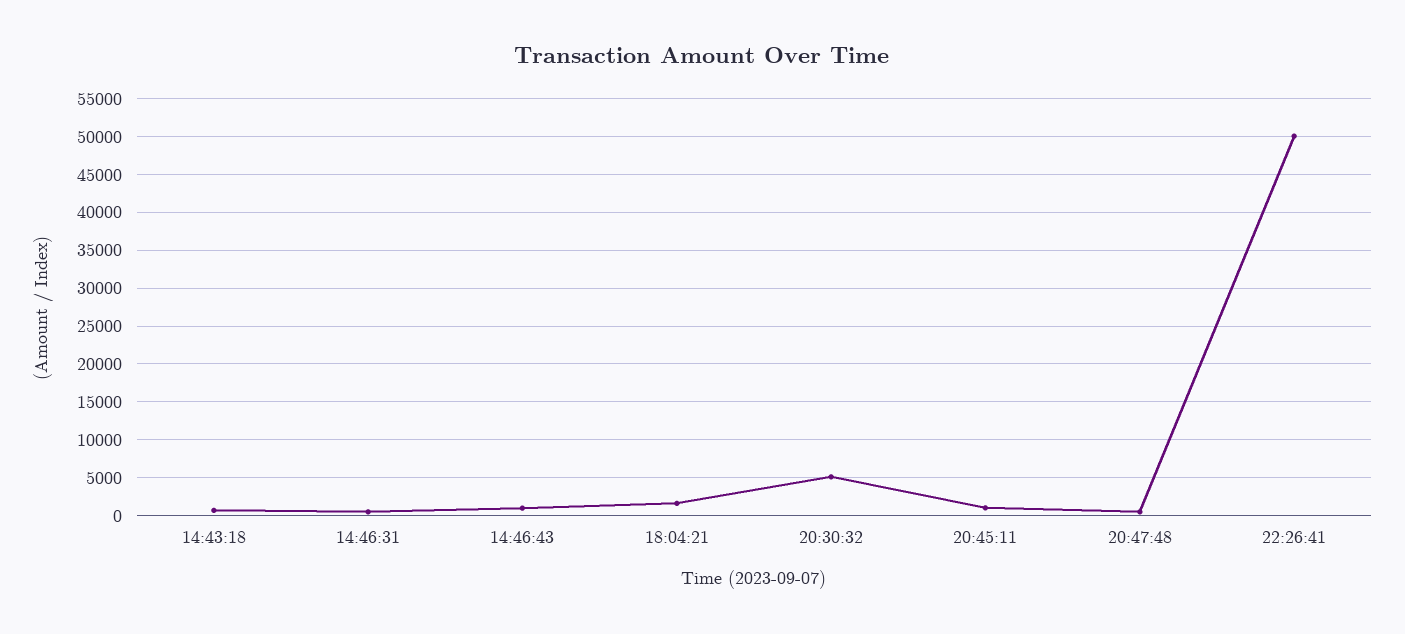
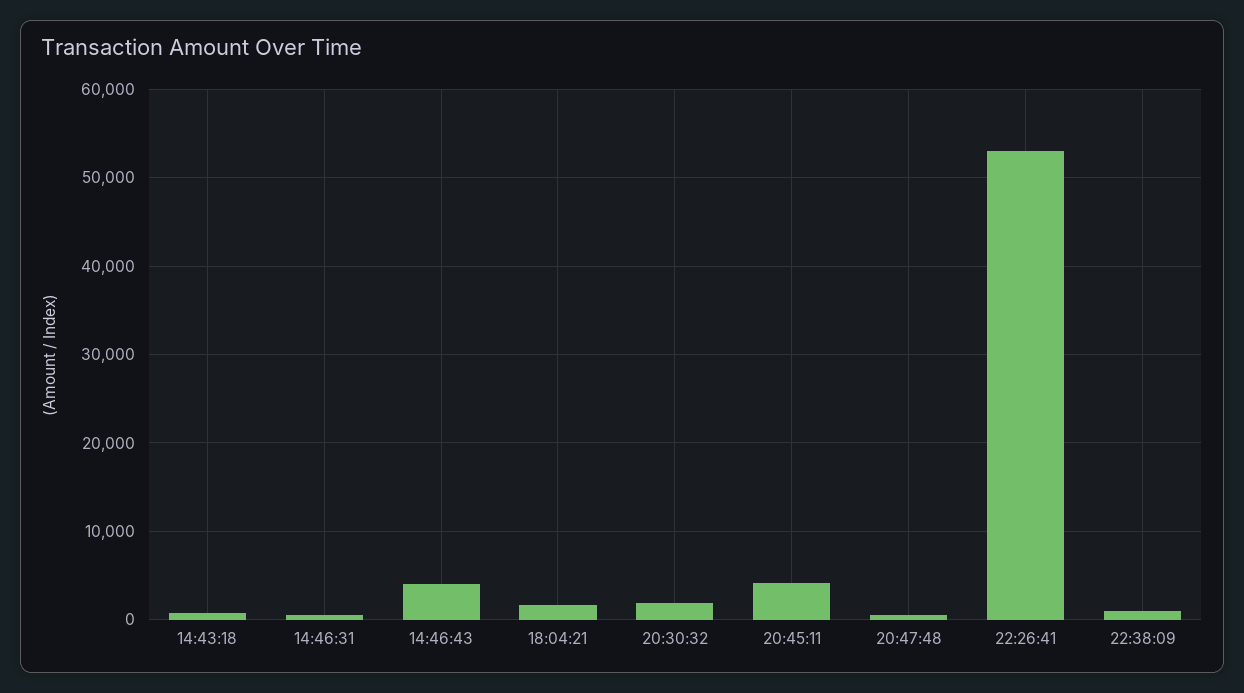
14:46:43: 1000 -> 4000
20:30:32: 5000 -> 2000
20:45:11: 1000 -> 4000
22:26:41: 50000 -> 53000
22:38:09: none -> 1000

